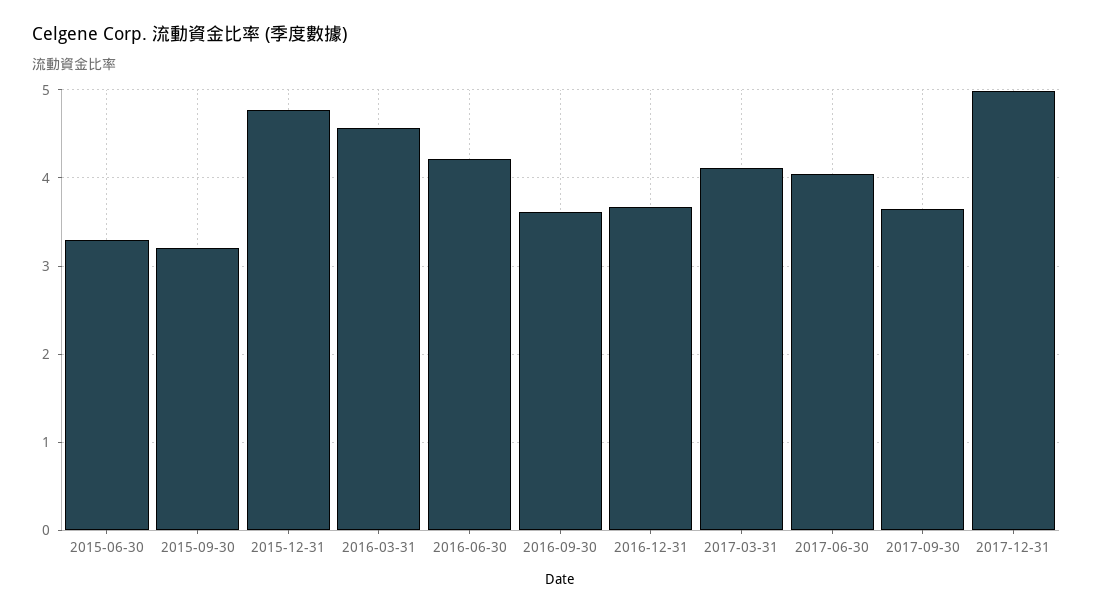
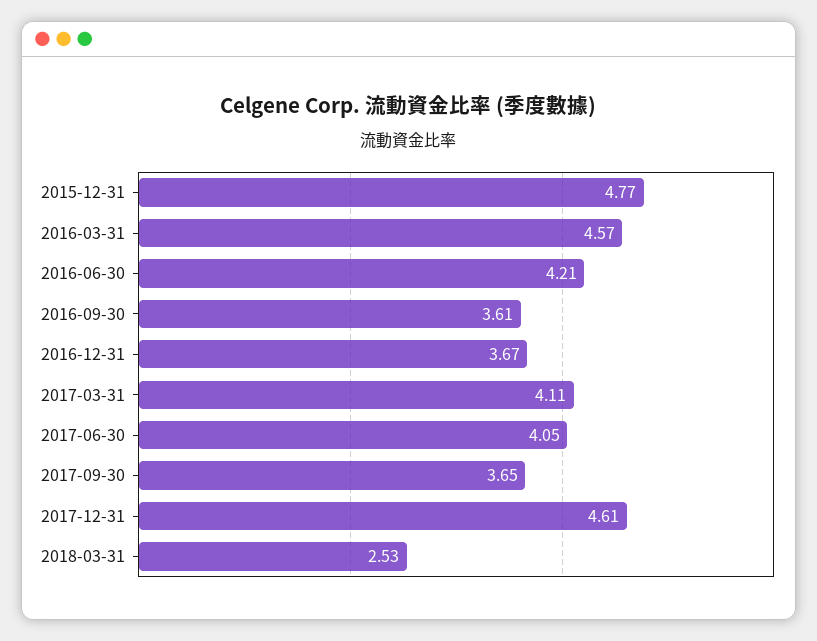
2015-06-30: 3.3 -> none
2015-09-30: 3.2 -> none
2017-12-31: 5 -> 4.61
2018-03-31: none -> 2.53

